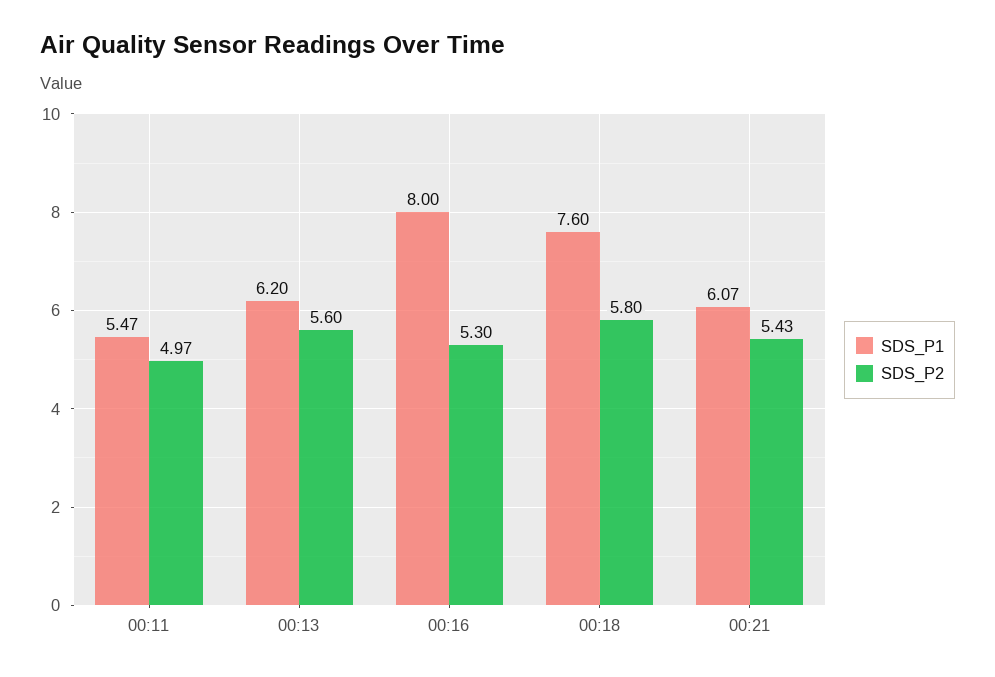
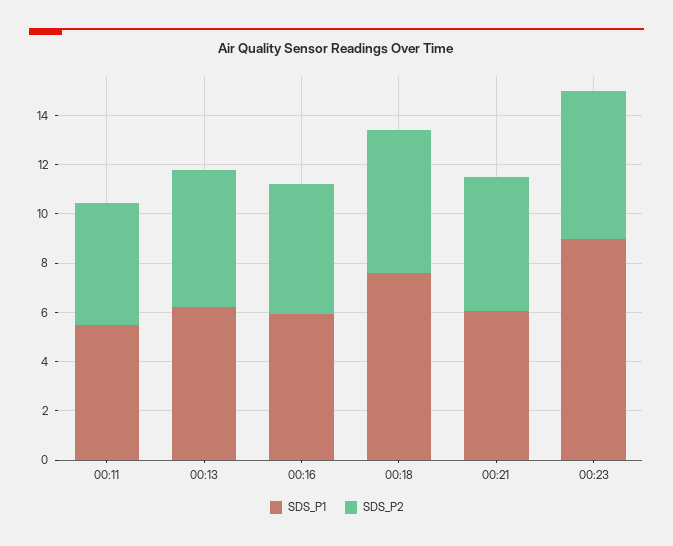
SDS_P1, 00:16: 8 -> 6
SDS_P1, 00:23: none -> 9
SDS_P2, 00:23: none -> 6

